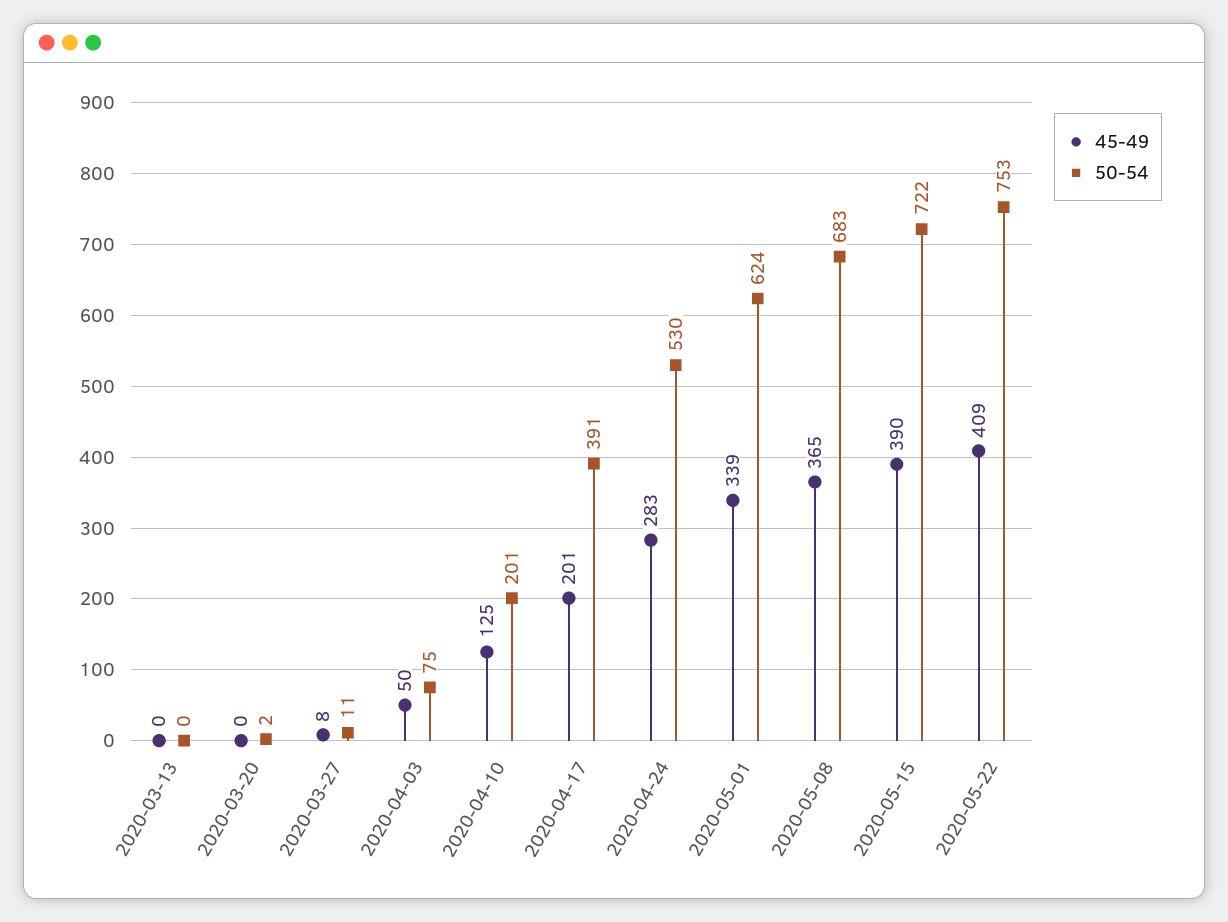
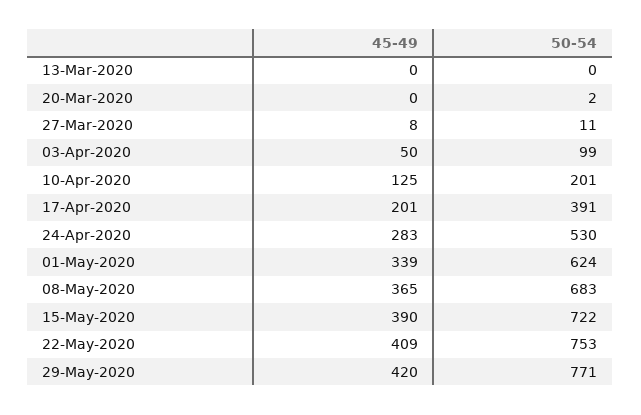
50-54, 2020-04-03: 75 -> 99
45-49, 29-May-2020: none -> 420
50-54, 29-May-2020: none -> 771

